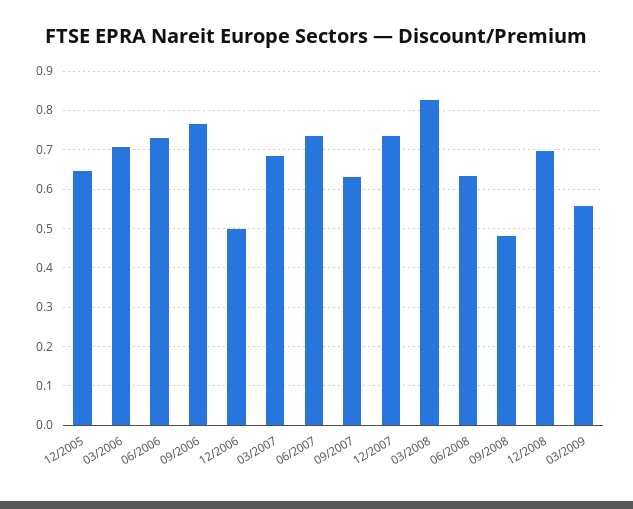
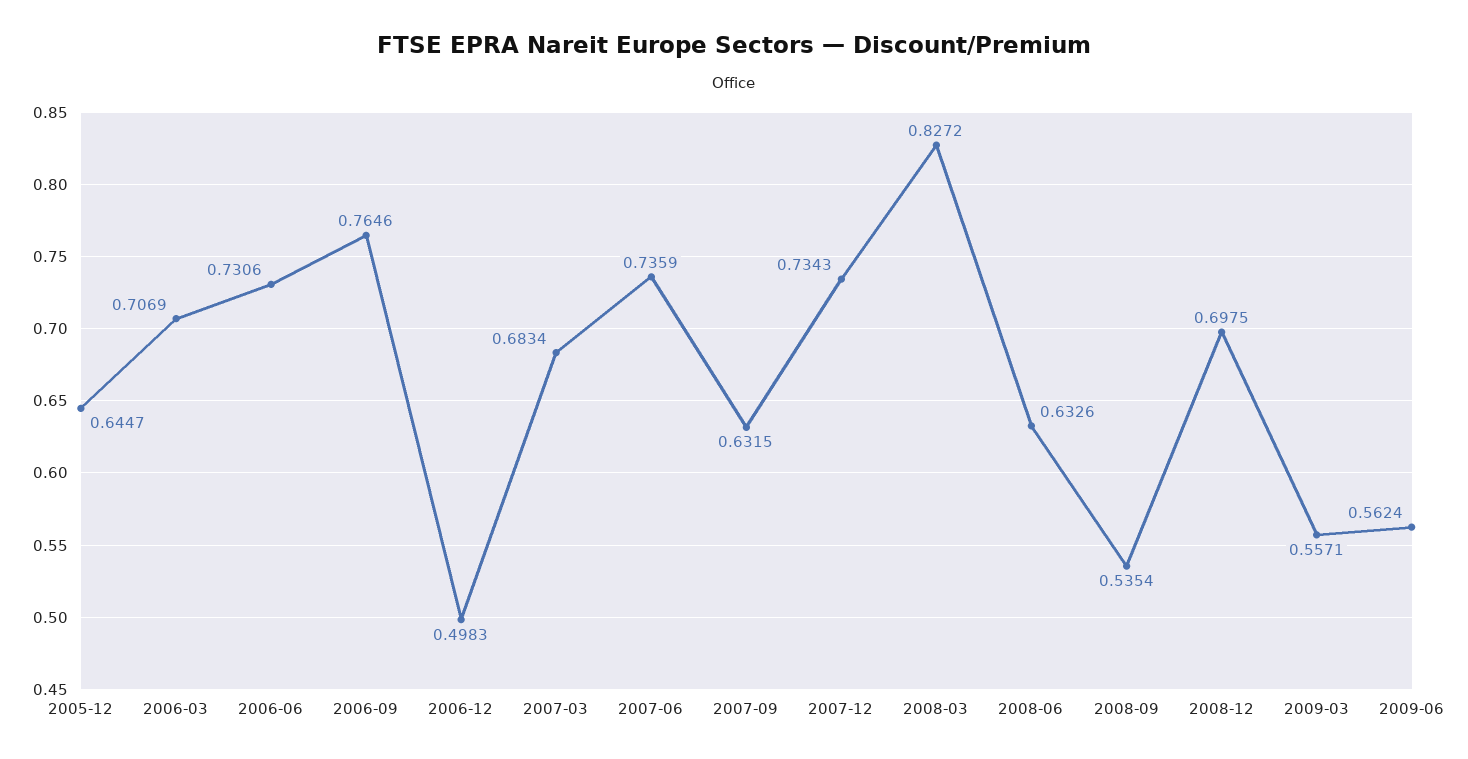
09/2008: 0.48 -> 0.5354
2009-06: none -> 0.5624

